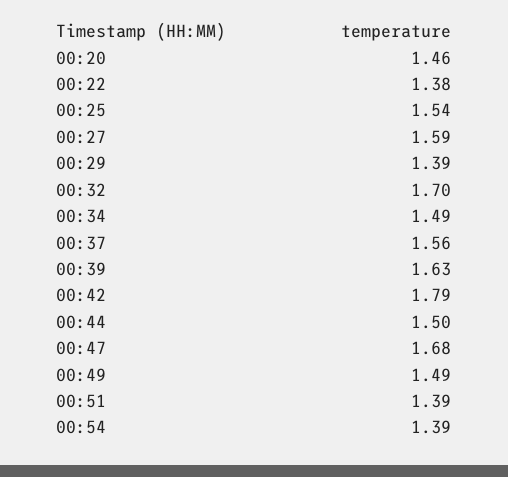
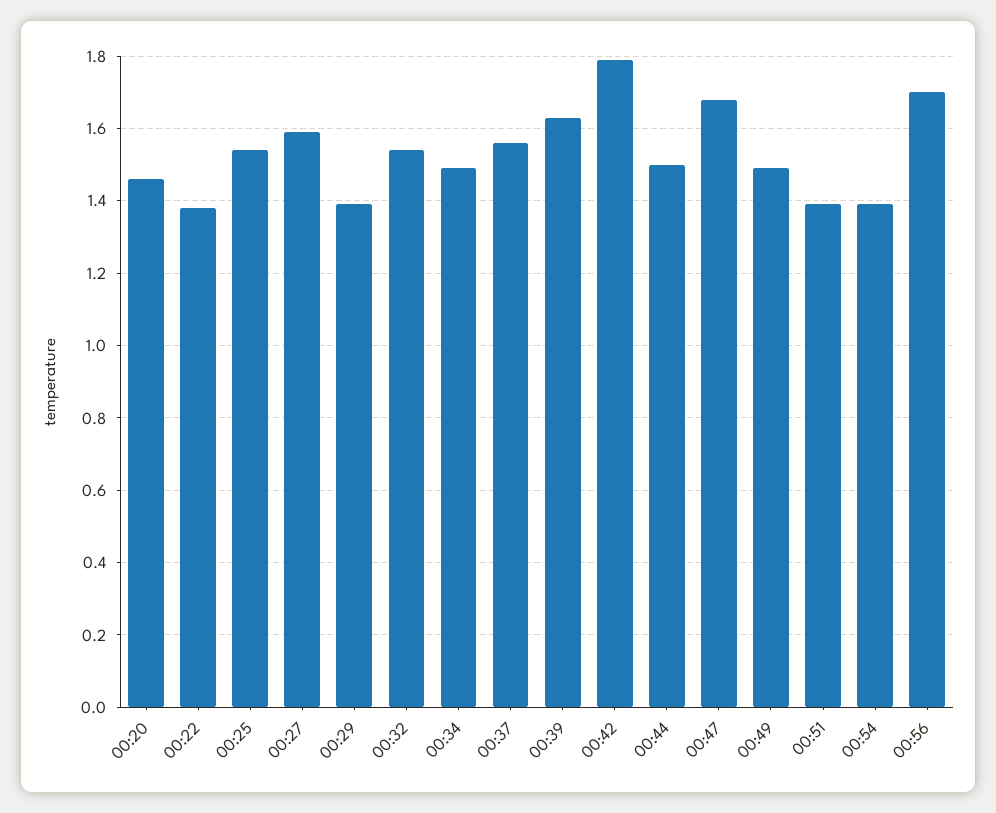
00:32: 1.7 -> 1.55
00:56: none -> 1.7

